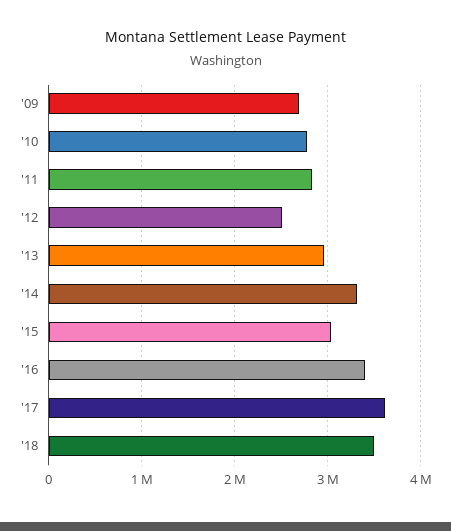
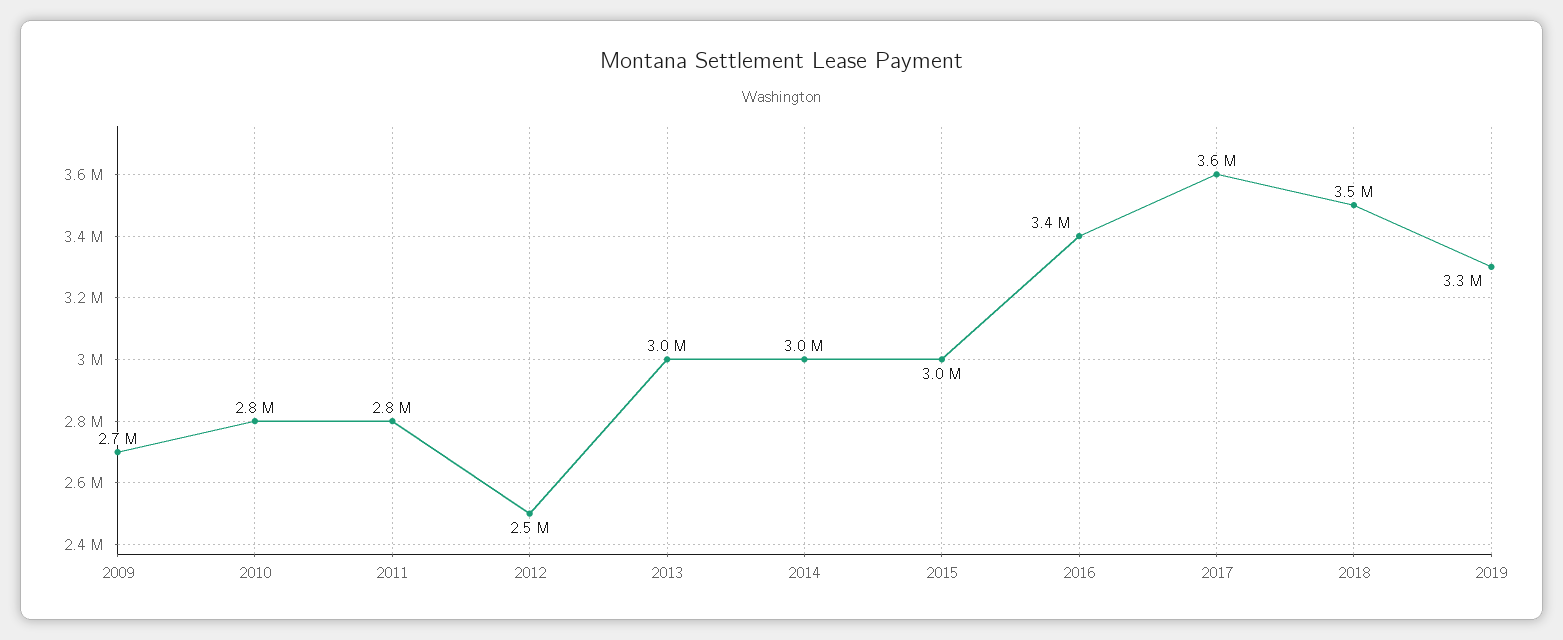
'14: 3300000 -> 3000000
2019: none -> 3300000

